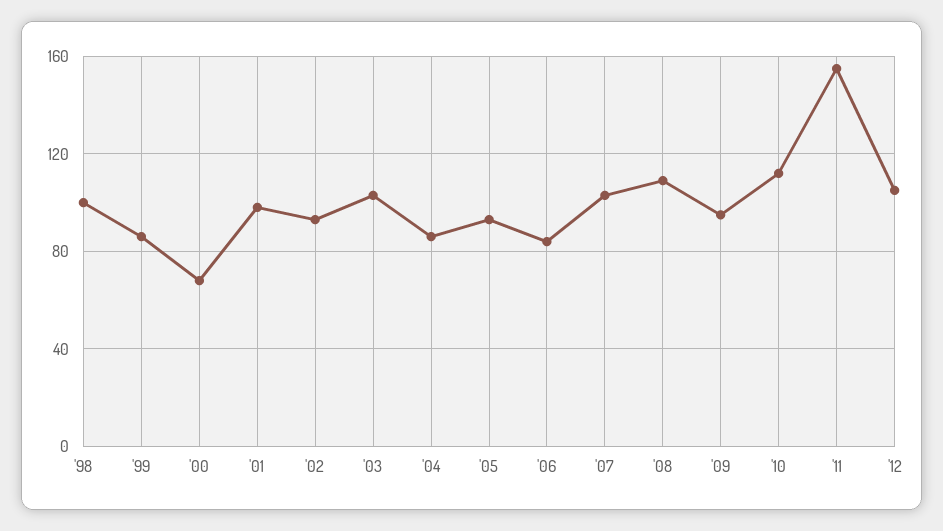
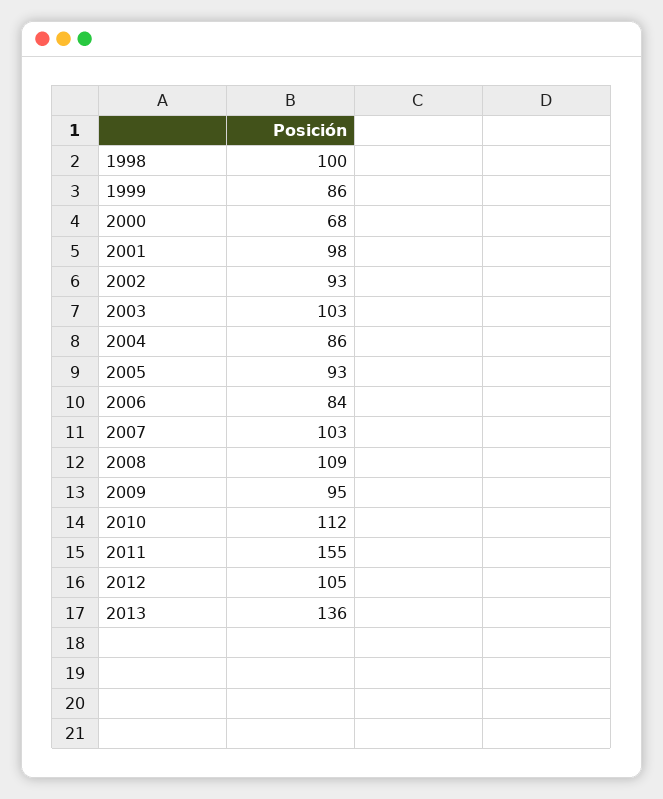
2013: none -> 136

